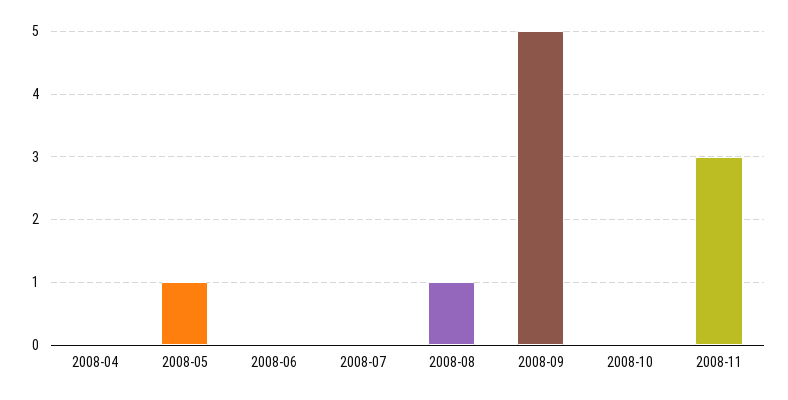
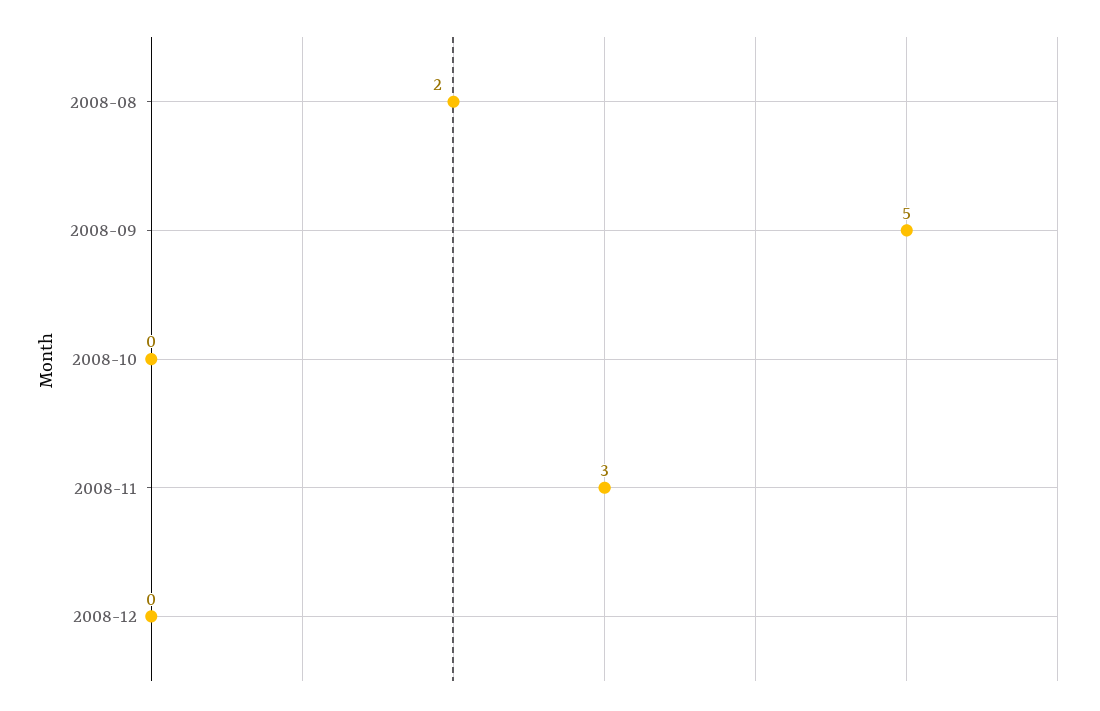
2008-04: 0 -> none
2008-05: 1 -> none
2008-06: 0 -> none
2008-07: 0 -> none
2008-08: 1 -> 2
2008-12: none -> 0

